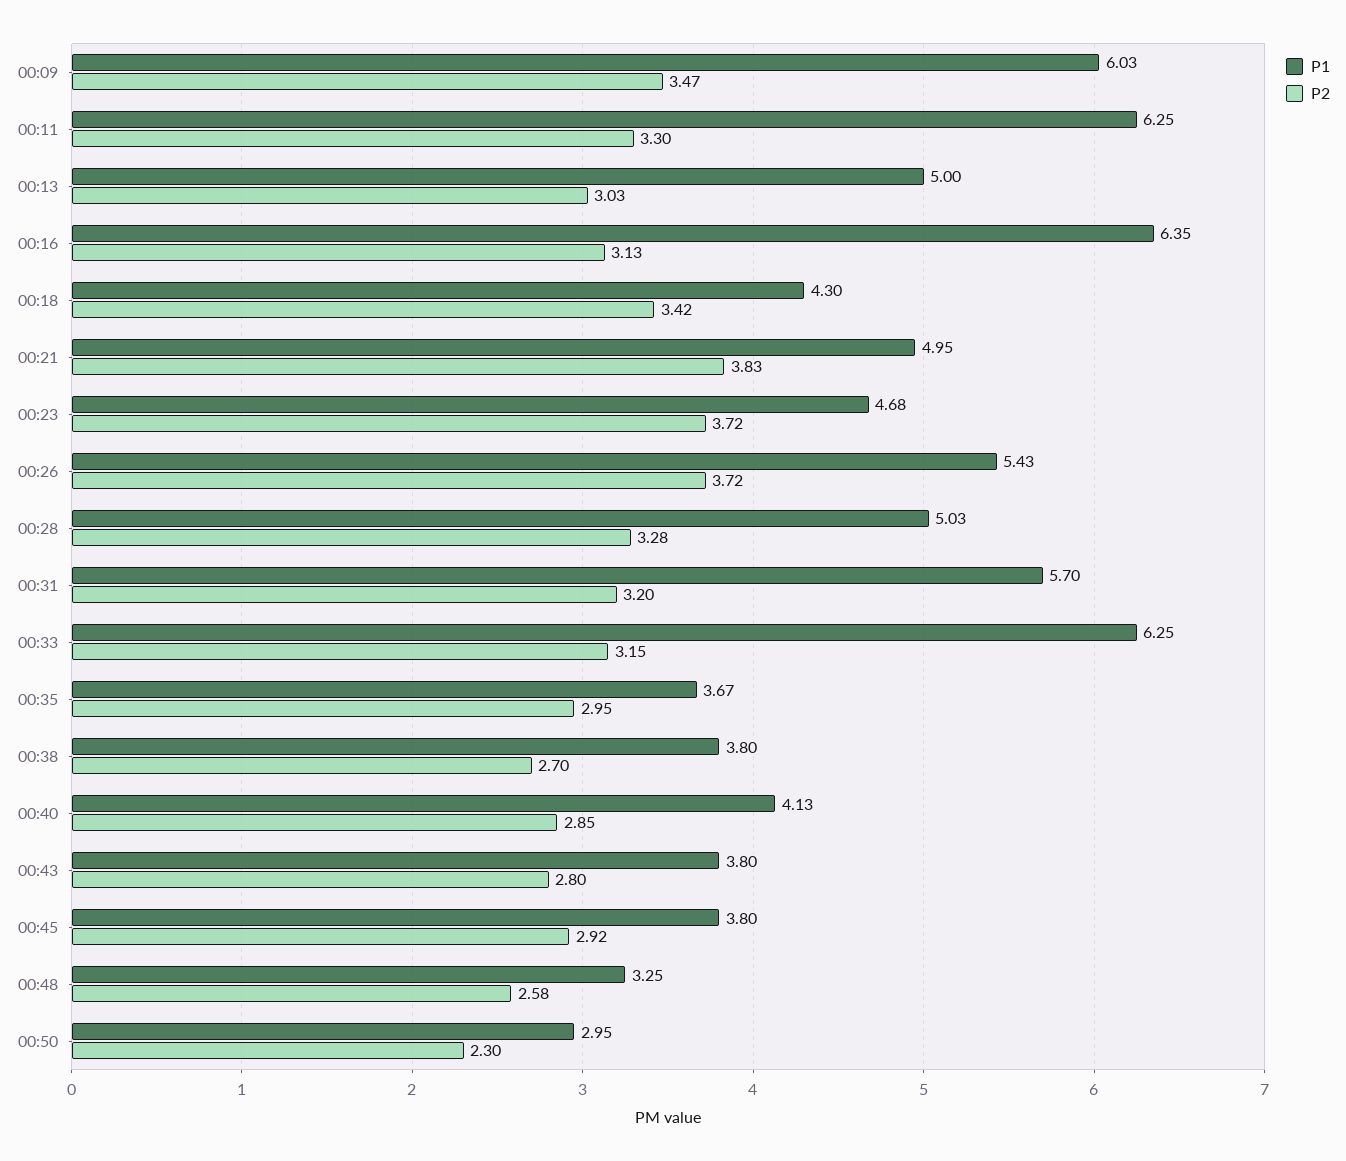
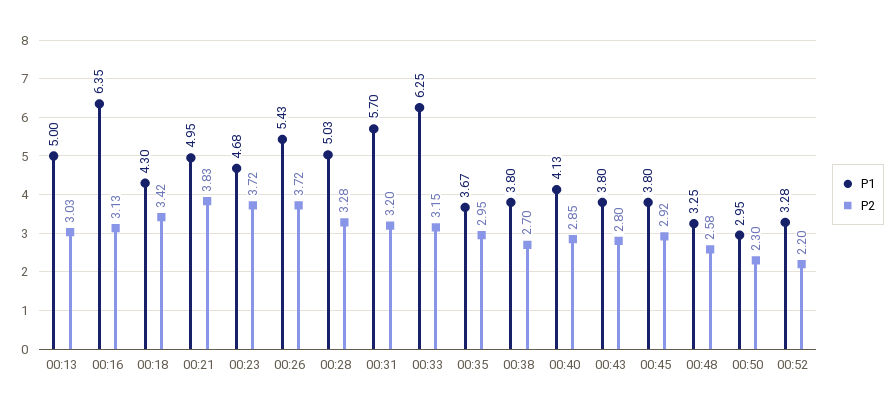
P1, 00:09: 6.03 -> none
P2, 00:09: 3.47 -> none
P1, 00:11: 6.25 -> none
P2, 00:11: 3.3 -> none
P1, 00:52: none -> 3.28
P2, 00:52: none -> 2.2

